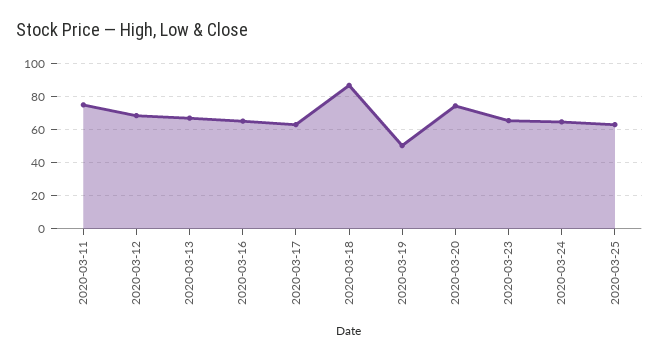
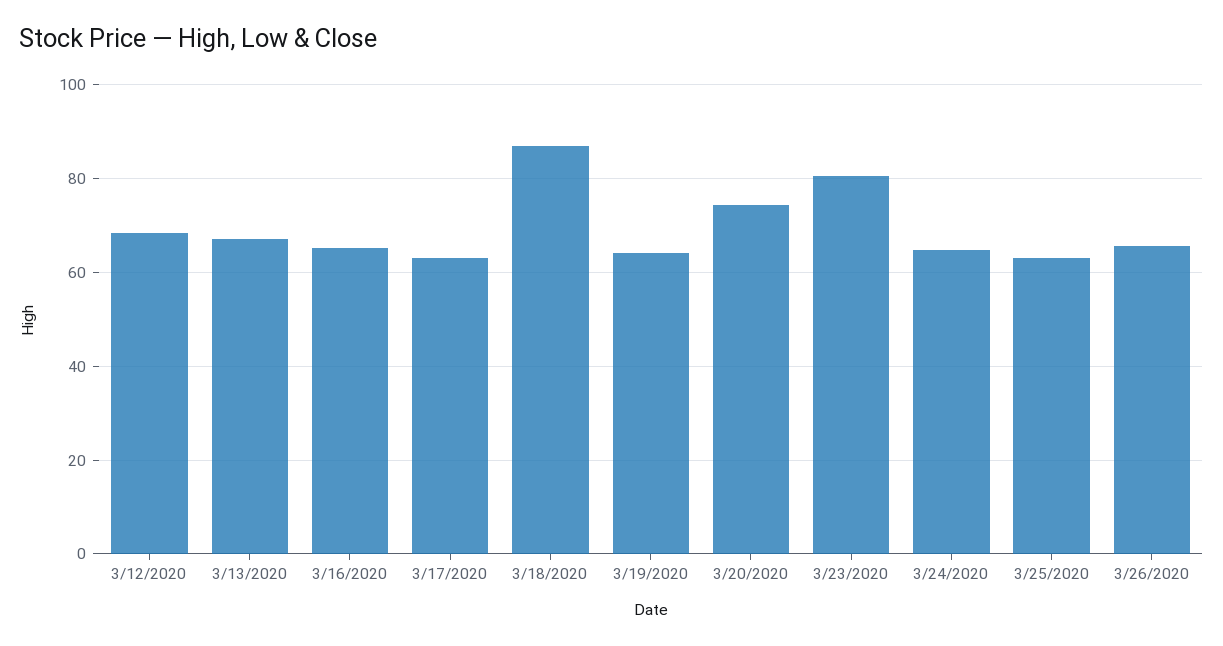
2020-03-11: 75 -> none
2020-03-19: 50 -> 64
2020-03-23: 65 -> 80
3/26/2020: none -> 66

